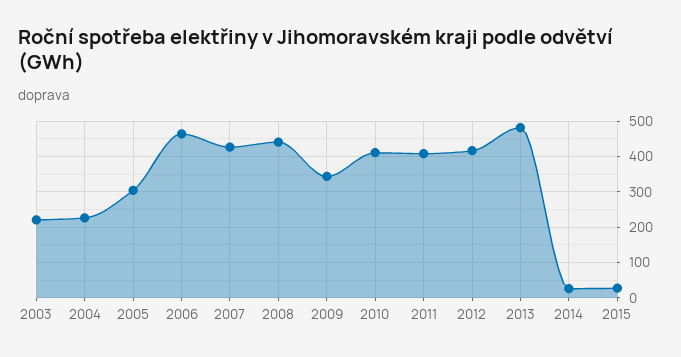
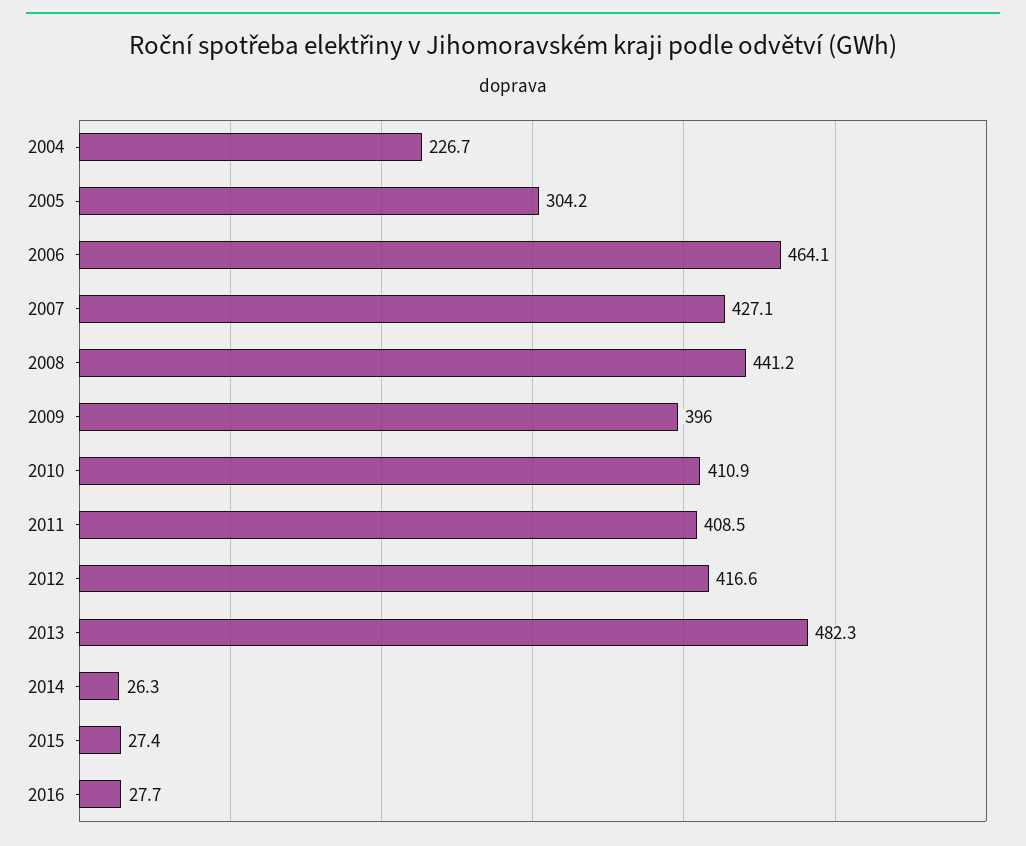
2003: 220 -> none
2009: 340 -> 396
2016: none -> 27.7

